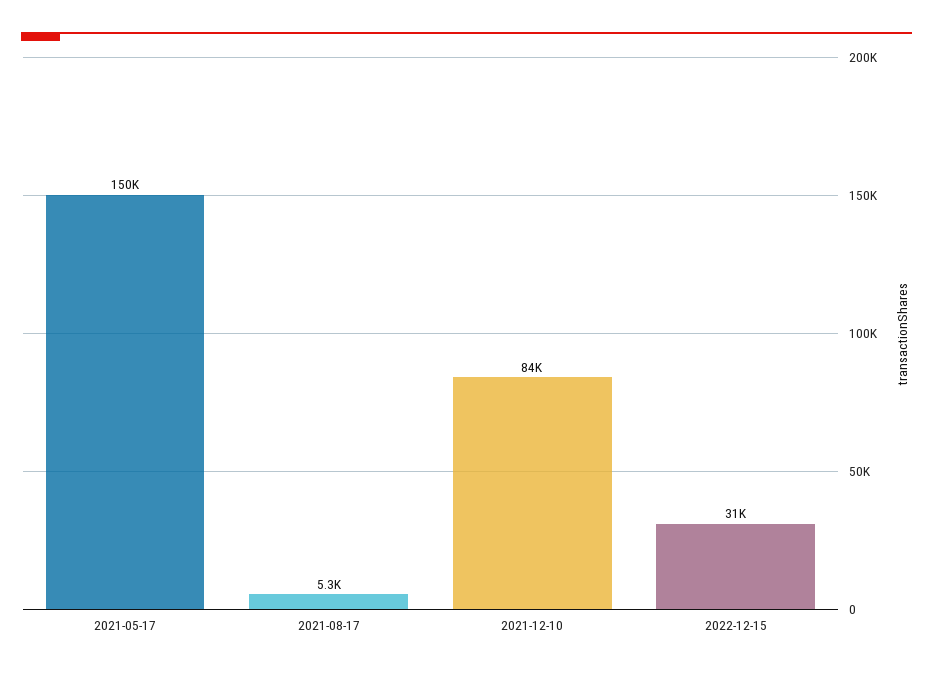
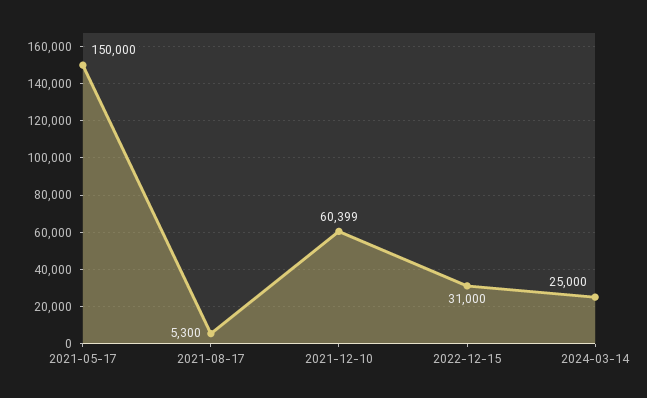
2021-12-10: 84000 -> 60399
2024-03-14: none -> 25000

